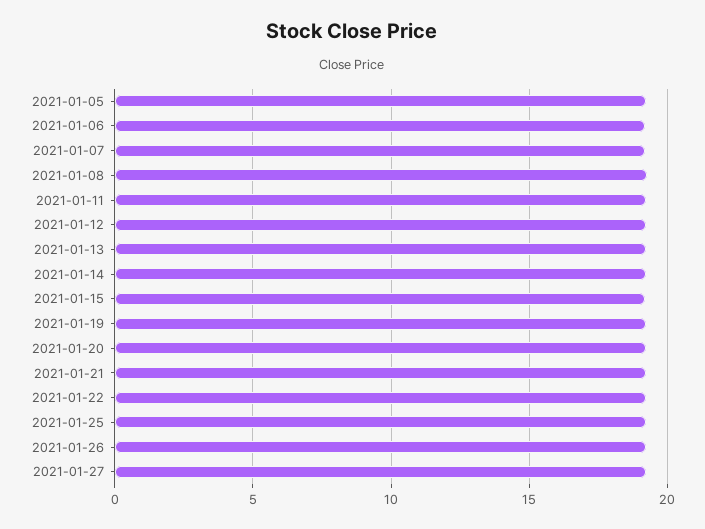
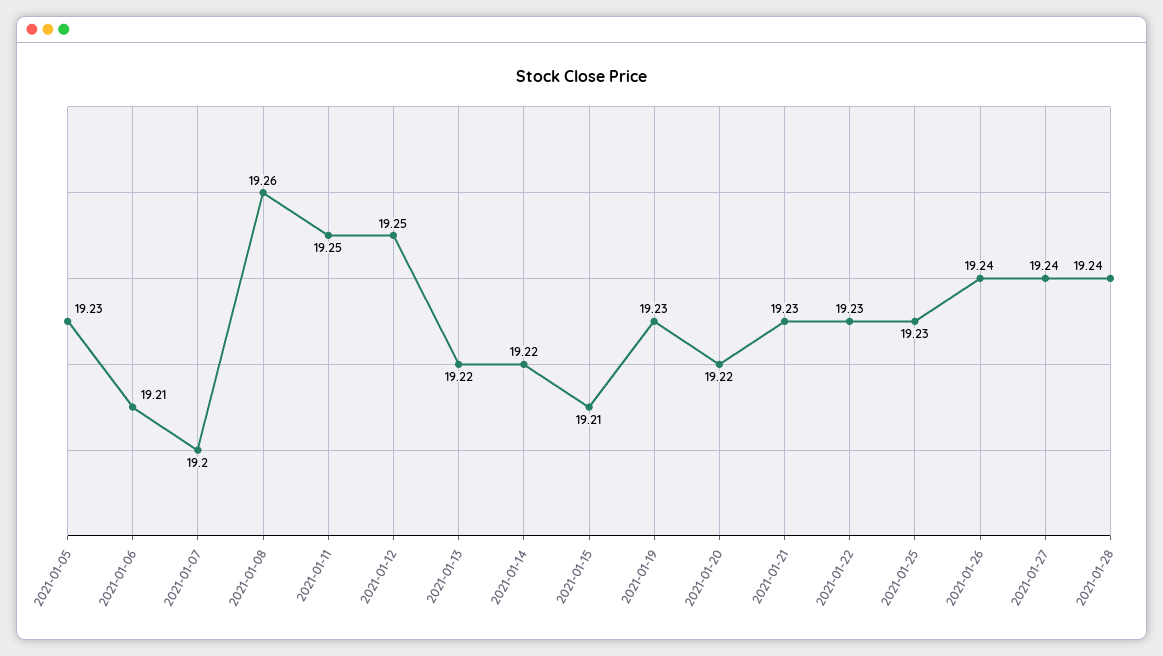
2021-01-28: none -> 19.24

